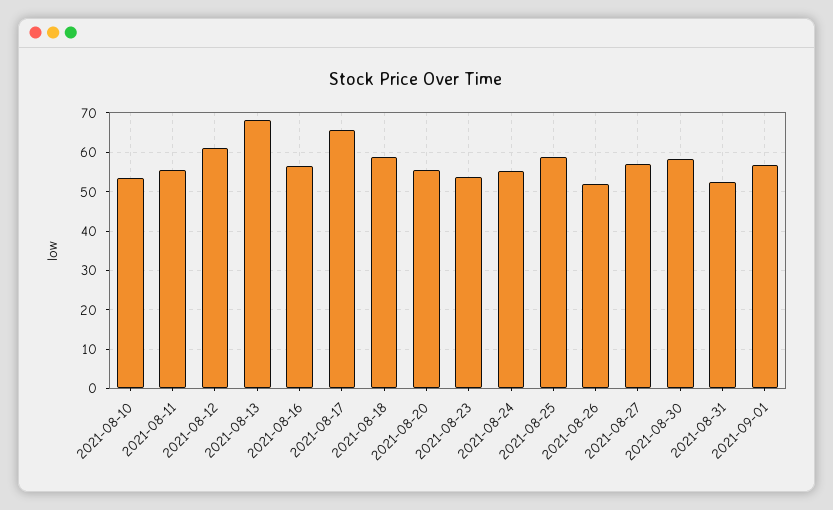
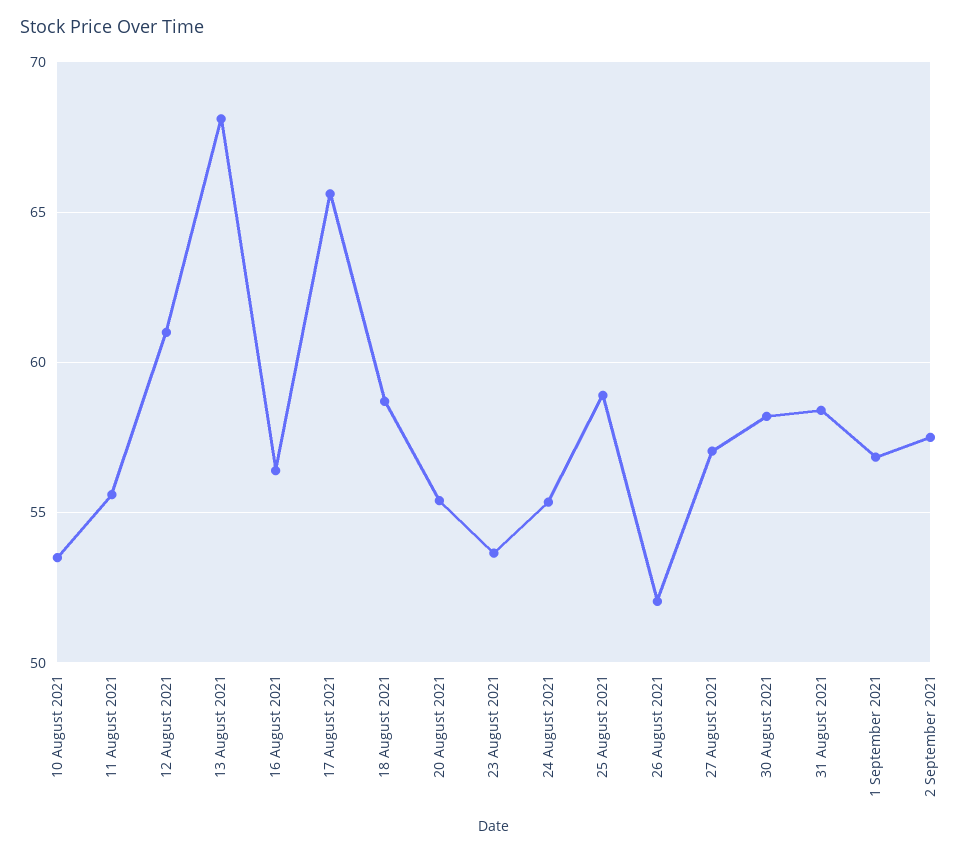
2021-08-31: 52 -> 58.5
2 September 2021: none -> 57.5

